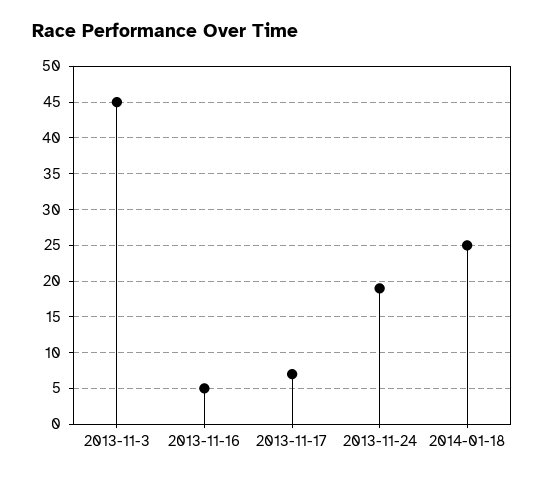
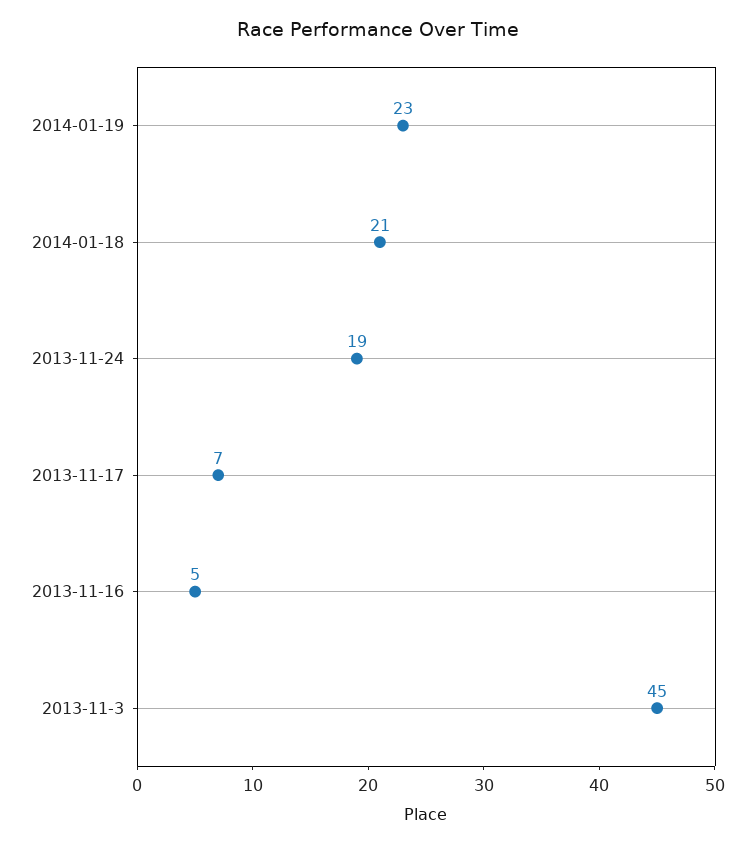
2014-01-18: 25 -> 21
2014-01-19: none -> 23

